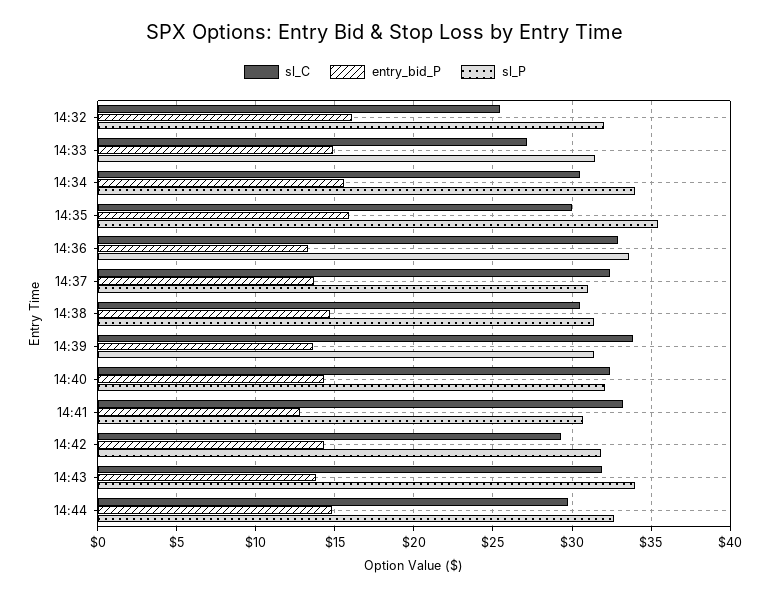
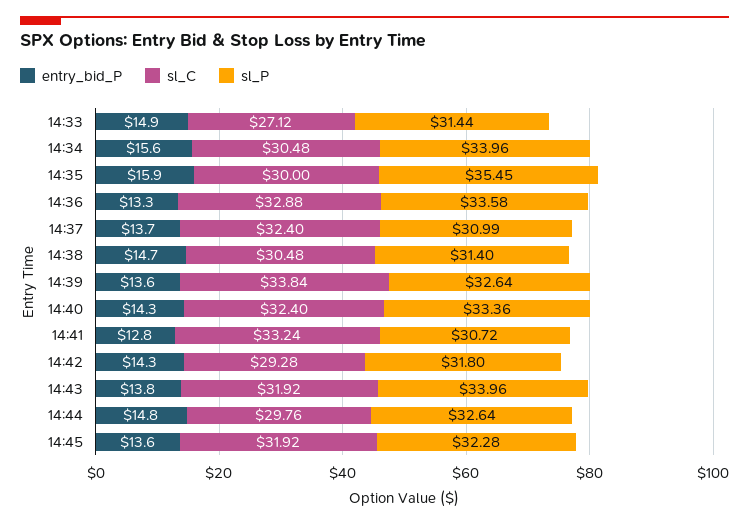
sl_C, 14:32: 25.5 -> none
entry_bid_P, 14:32: 16 -> none
sl_P, 14:32: 32 -> none
sl_P, 14:39: 31.5 -> 32.64
sl_P, 14:40: 32 -> 33.36
entry_bid_P, 14:45: none -> 13.6
sl_C, 14:45: none -> 31.92
sl_P, 14:45: none -> 32.28

